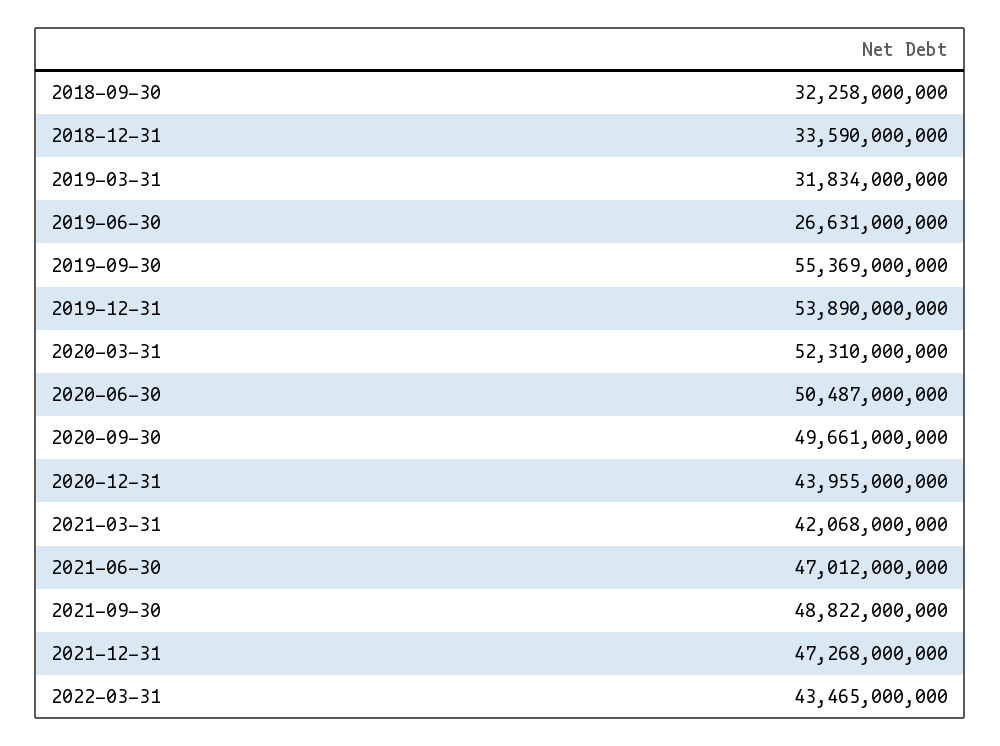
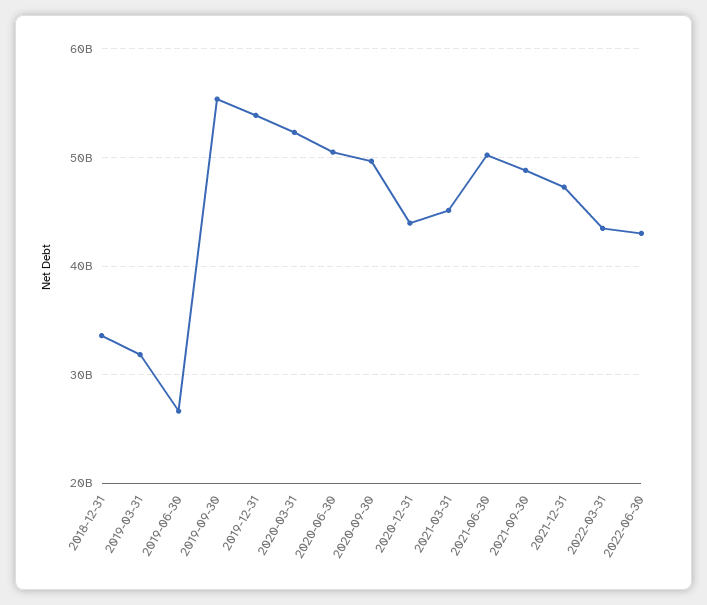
2018-09-30: 32258000000 -> none
2021-03-31: 42068000000 -> 45000000000
2021-06-30: 47012000000 -> 50000000000
2022-06-30: none -> 43000000000

